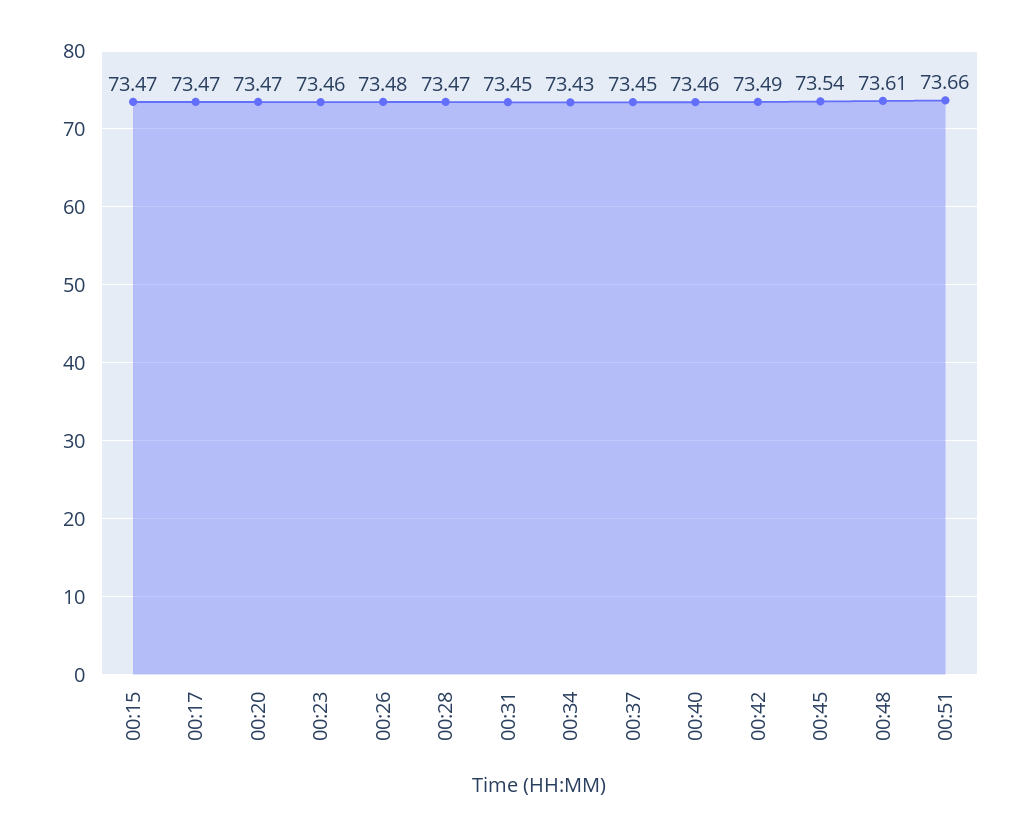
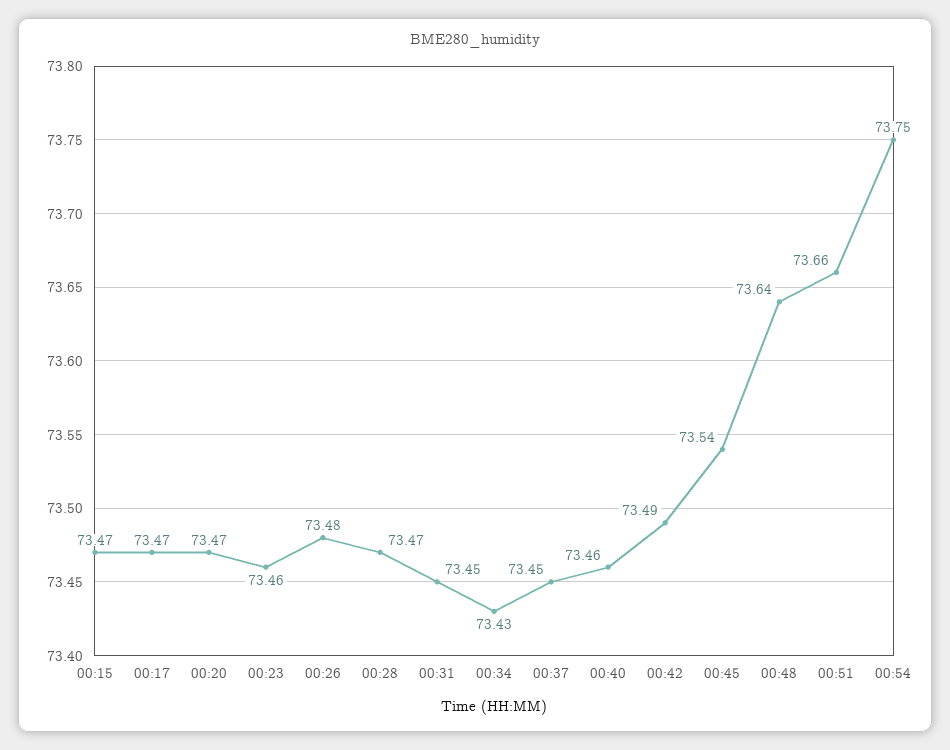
00:48: 73.61 -> 73.64
00:54: none -> 73.75

